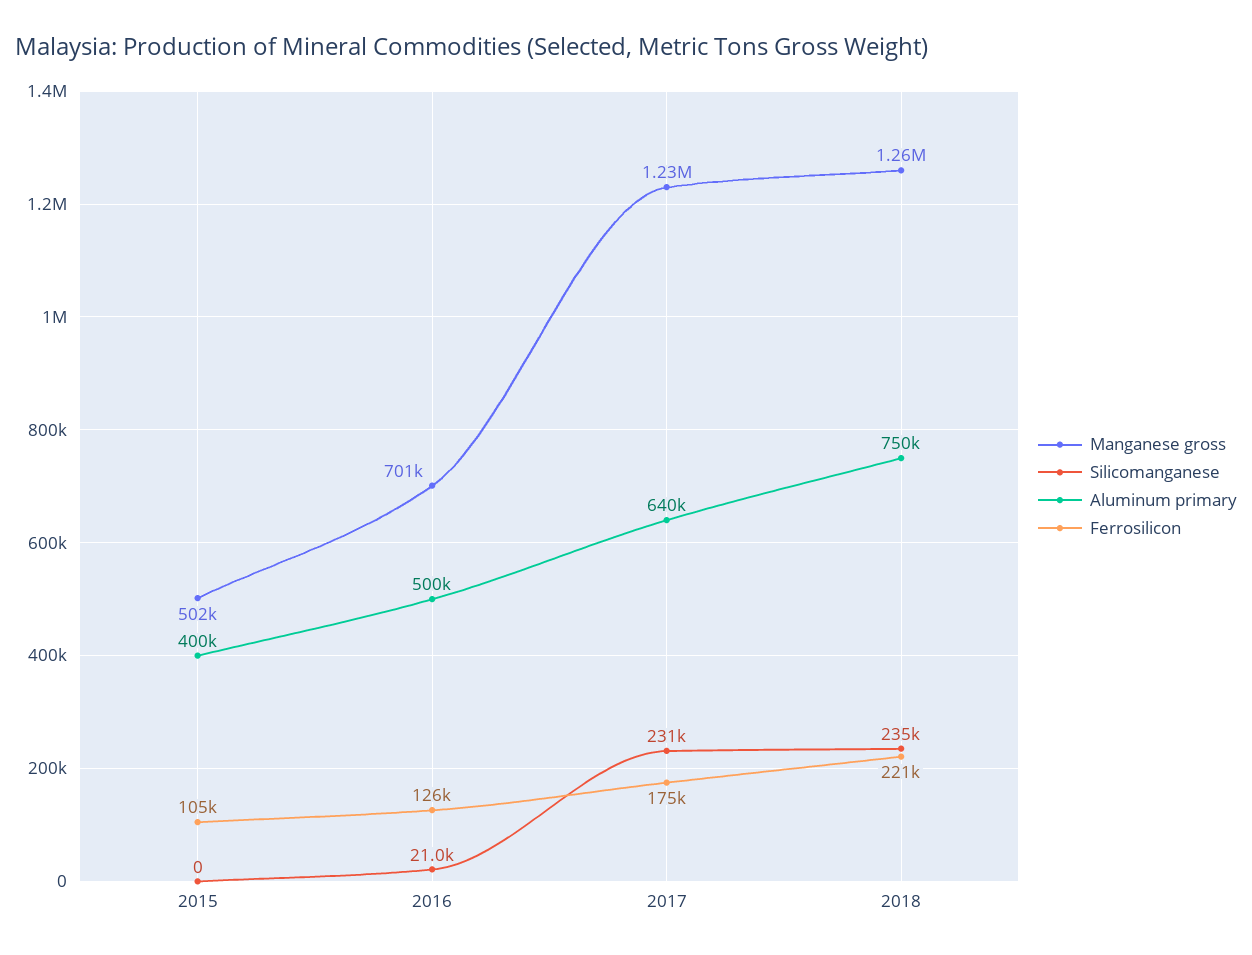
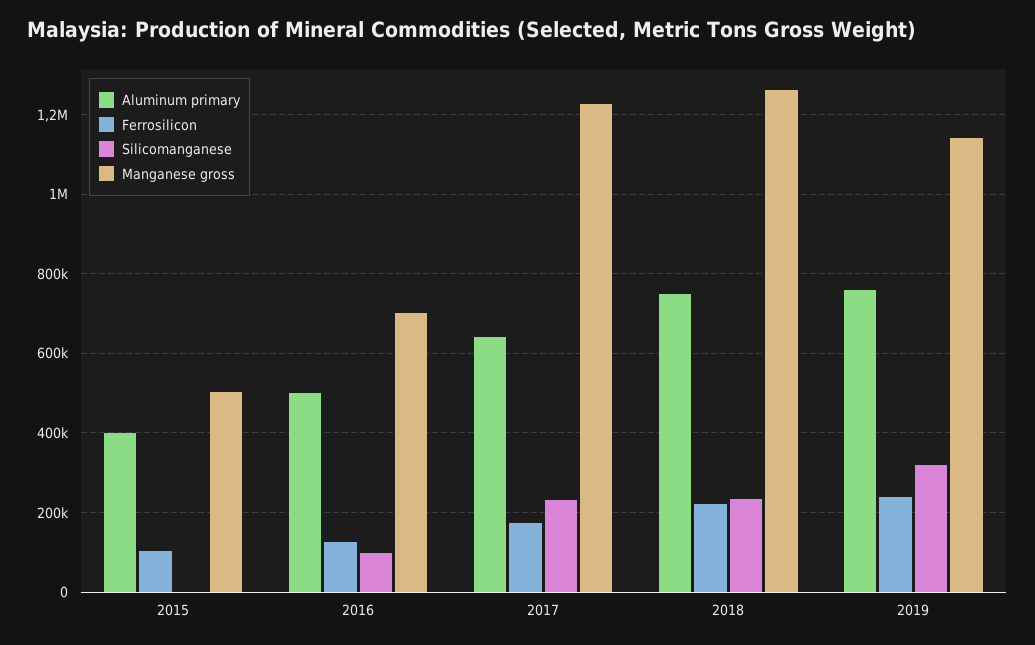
Silicomanganese, 2016: 21000 -> 100000
Aluminum primary, 2019: none -> 760000
Ferrosilicon, 2019: none -> 240000
Silicomanganese, 2019: none -> 320000
Manganese gross, 2019: none -> 1140000

